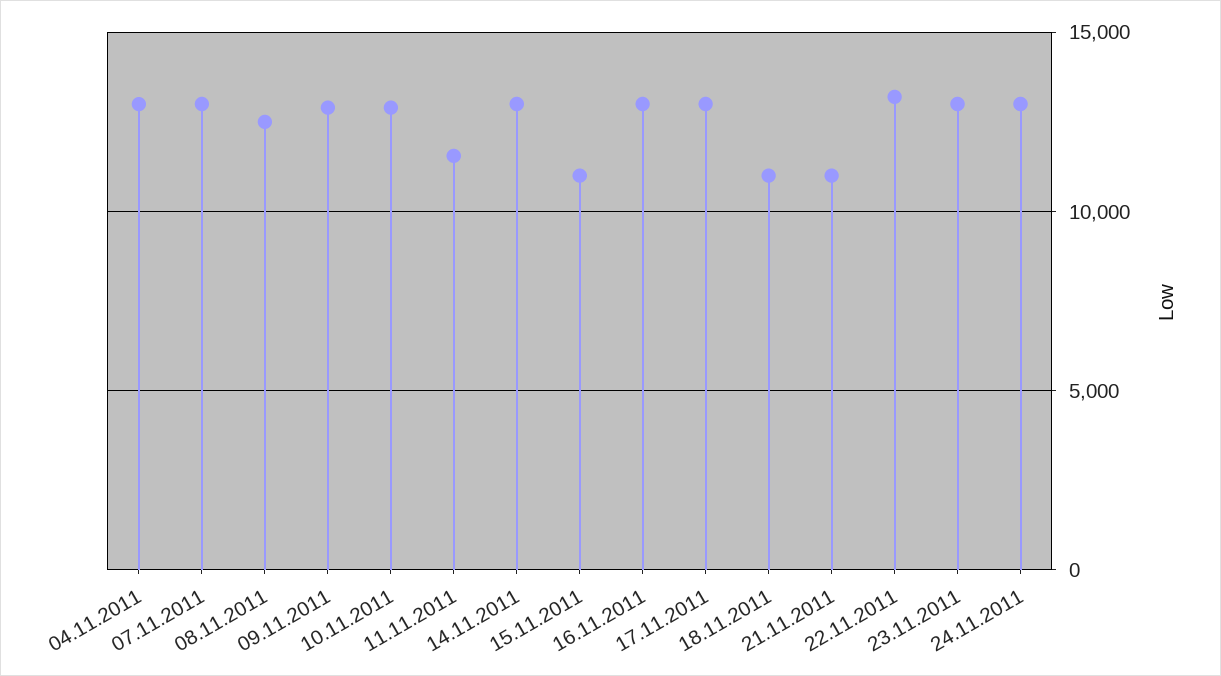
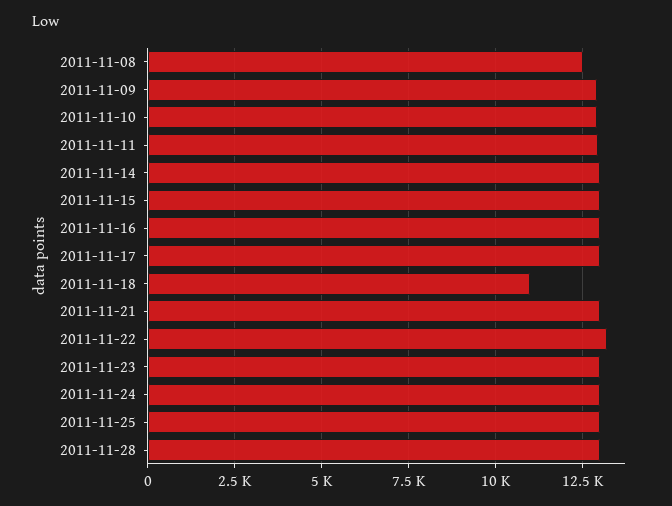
04.11.2011: 13000 -> none
07.11.2011: 13000 -> none
11.11.2011: 11500 -> 13000
15.11.2011: 11000 -> 13000
21.11.2011: 11000 -> 13000
2011-11-25: none -> 13000
2011-11-28: none -> 13000

